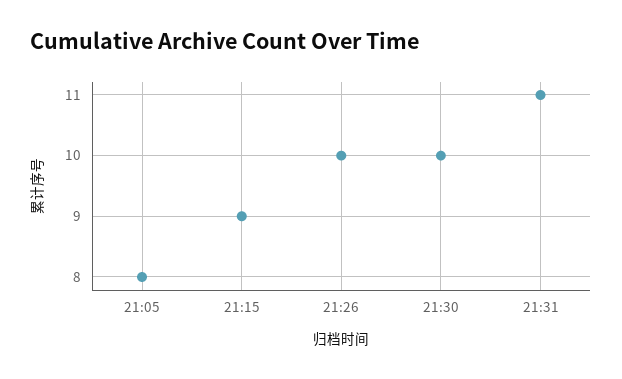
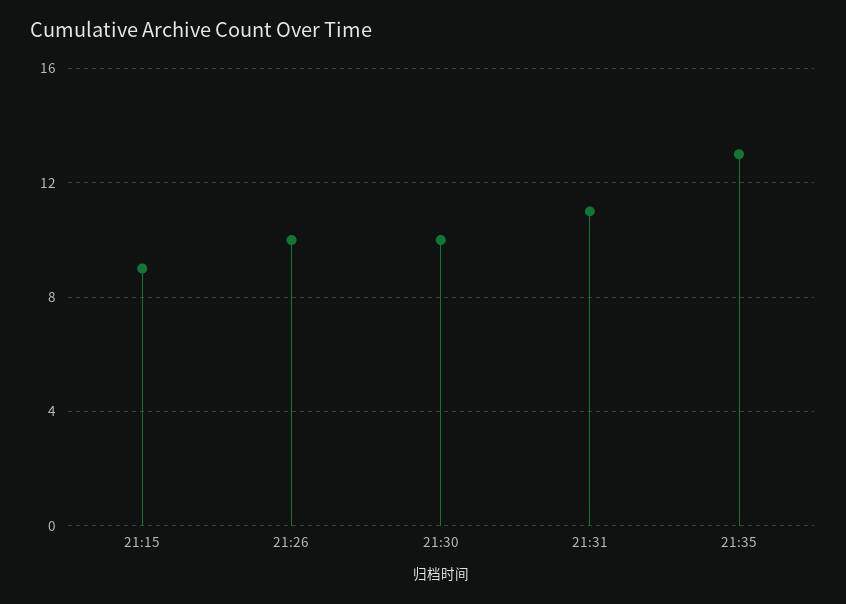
21:05: 8 -> none
21:35: none -> 13

